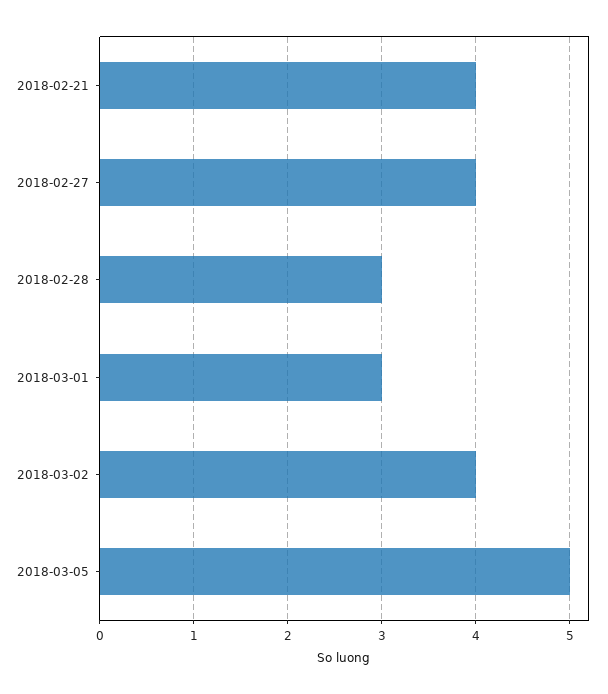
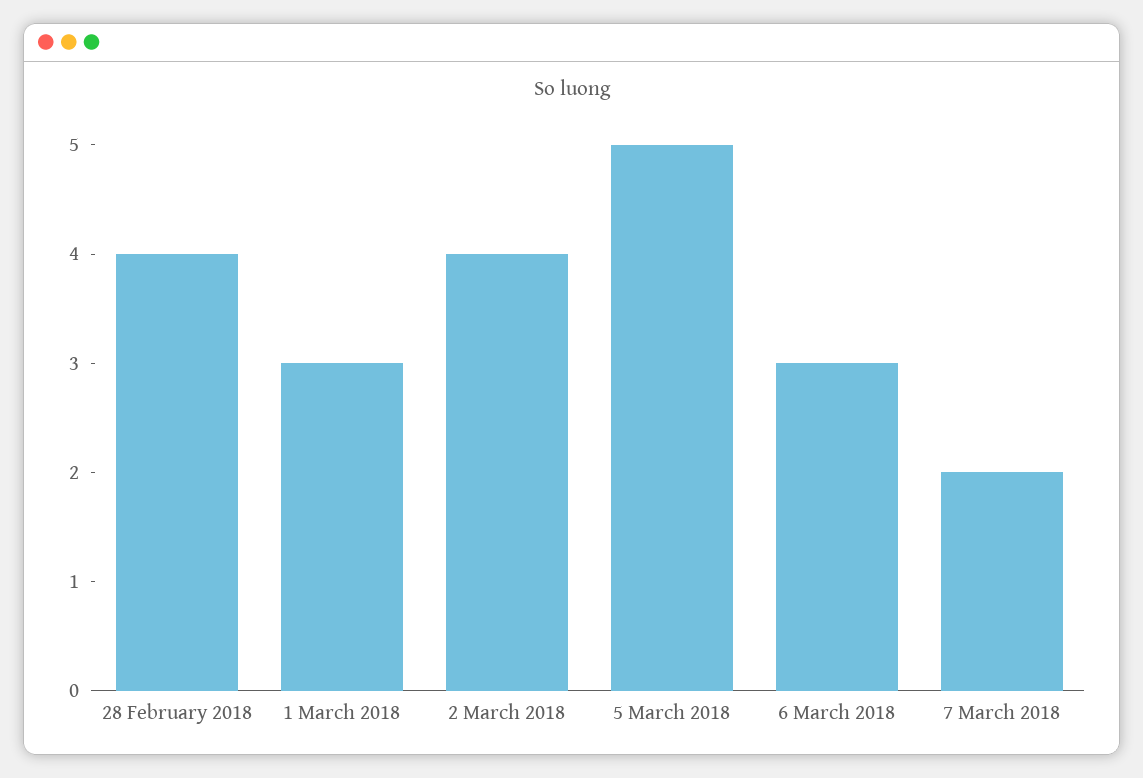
2018-02-21: 4 -> none
2018-02-27: 4 -> none
2018-02-28: 3 -> 4
6 March 2018: none -> 3
7 March 2018: none -> 2

